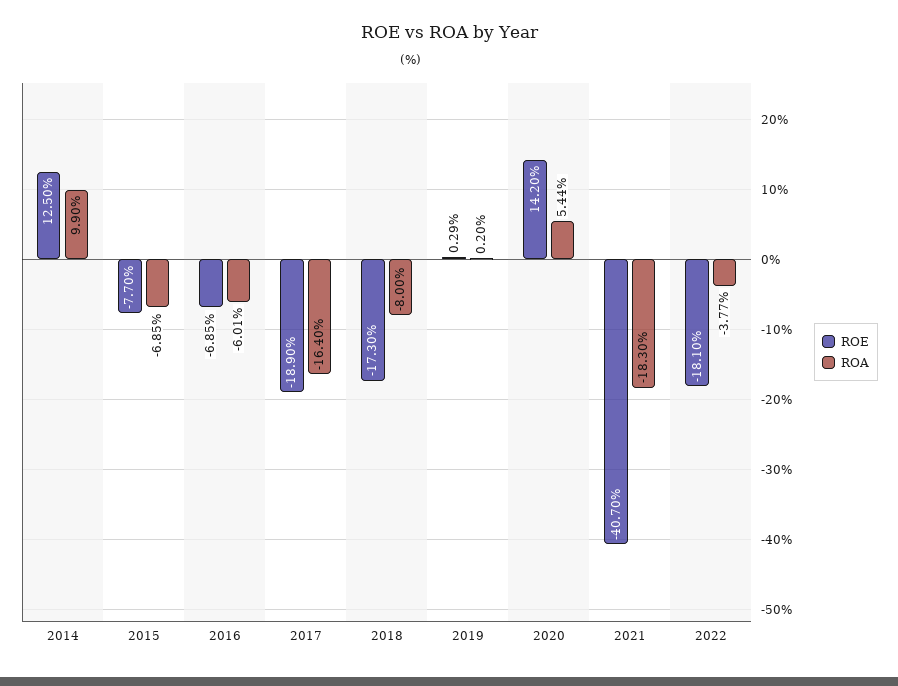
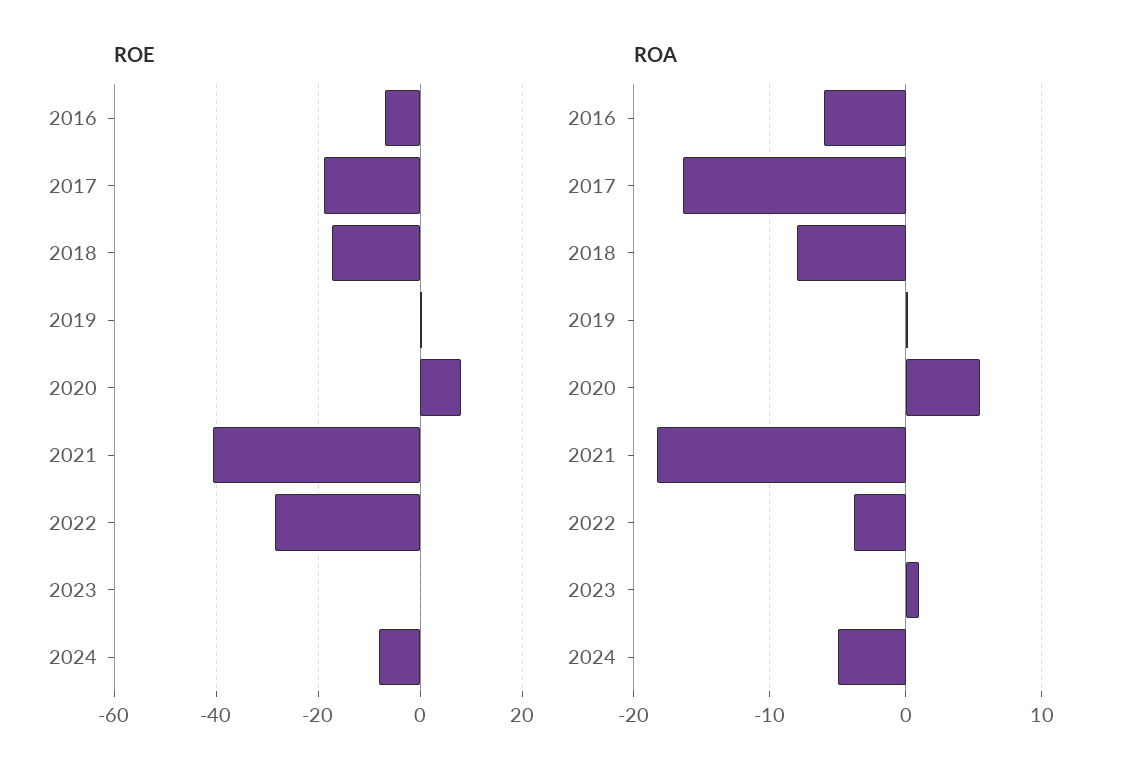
ROE, 2014: 12.5 -> none
ROA, 2014: 9.9 -> none
ROE, 2015: -7.7 -> none
ROA, 2015: -6.85 -> none
ROE, 2020: 14.2 -> 8
ROE, 2022: -18.1 -> -28
ROE, 2023: none -> 0
ROE, 2024: none -> -8
ROA, 2023: none -> 1
ROA, 2024: none -> -5

